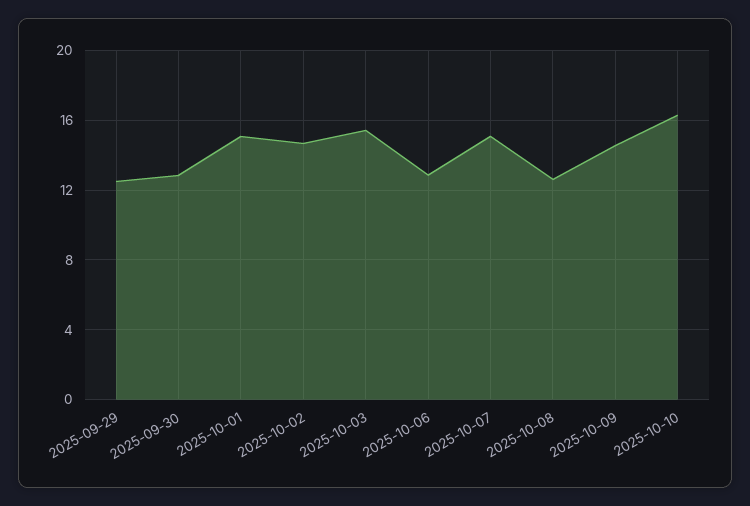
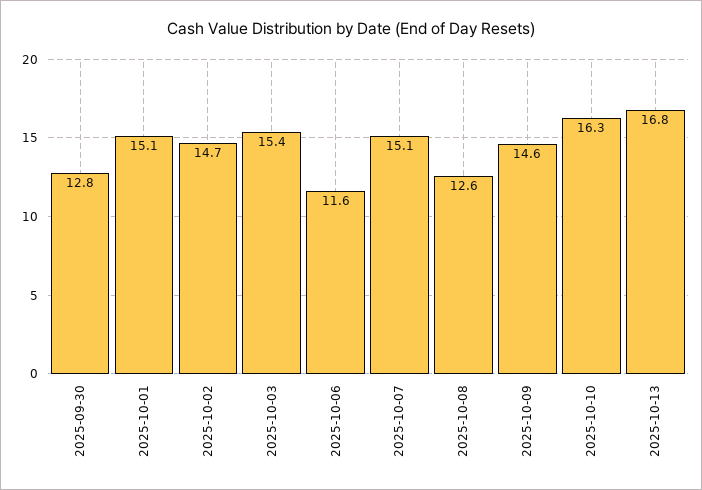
2025-09-29: 12.5 -> none
2025-10-06: 13 -> 11.6
2025-10-13: none -> 16.8

